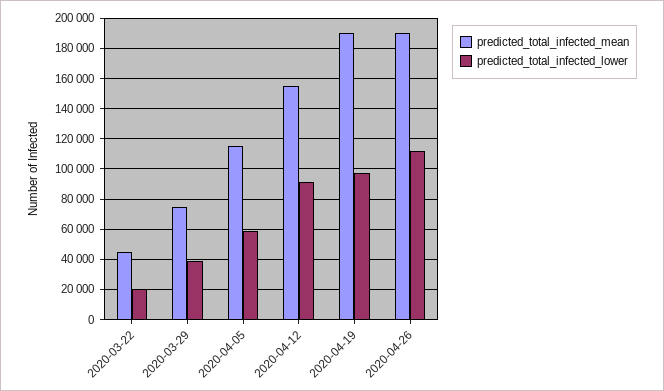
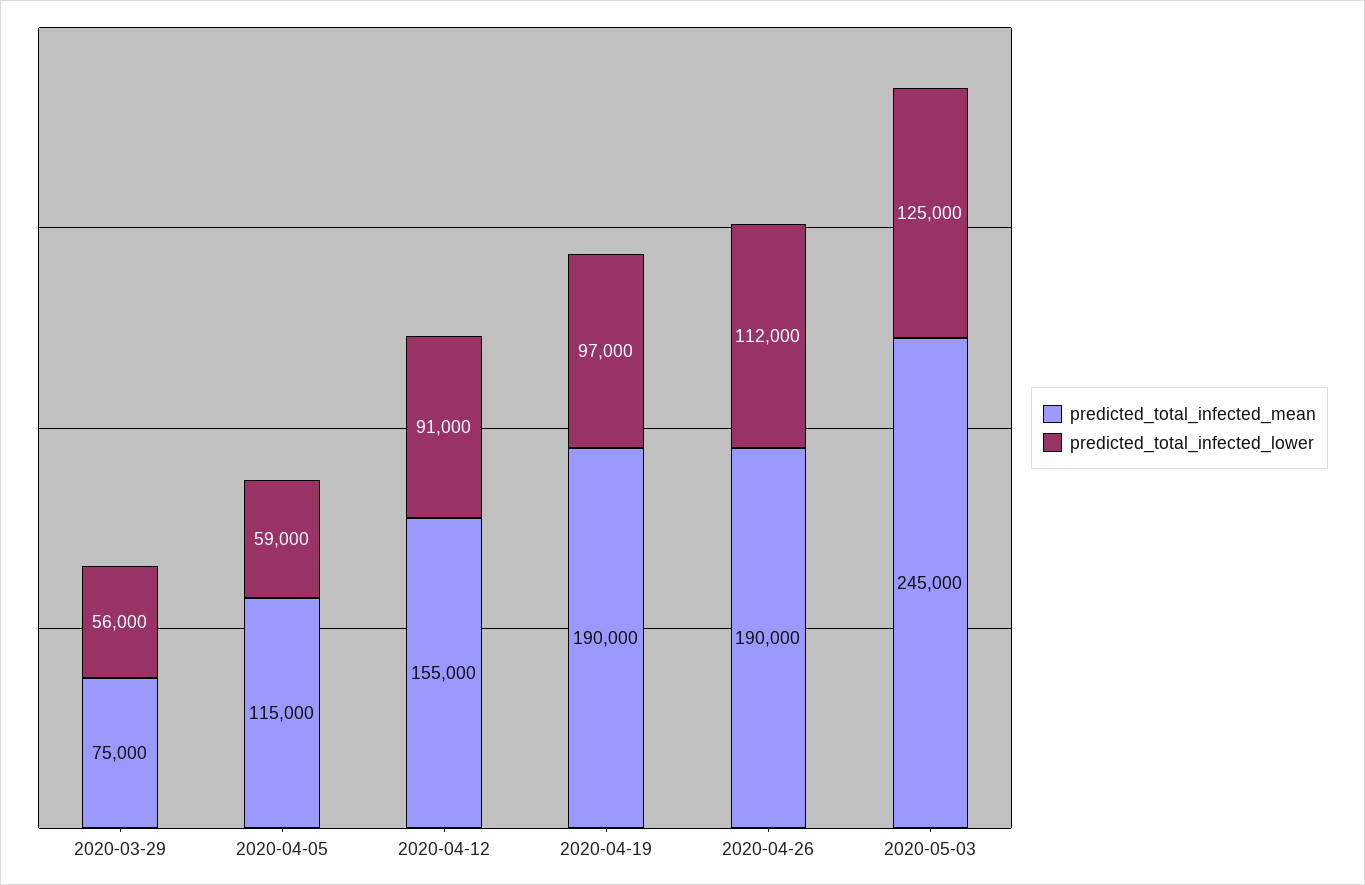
predicted_total_infected_mean, 2020-03-22: 45000 -> none
predicted_total_infected_lower, 2020-03-22: 20000 -> none
predicted_total_infected_lower, 2020-03-29: 40000 -> 56000
predicted_total_infected_mean, 2020-05-03: none -> 245000
predicted_total_infected_lower, 2020-05-03: none -> 125000

